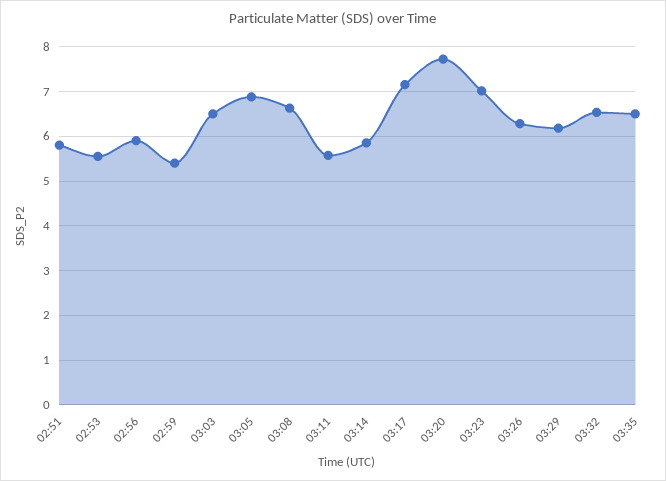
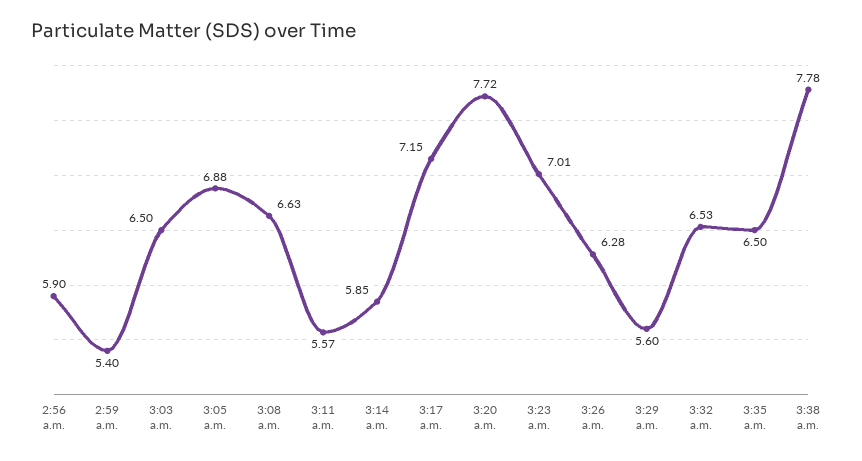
02:51: 5.8 -> none
02:53: 5.6 -> none
03:29: 6.2 -> 5.6
3:38 a.m.: none -> 7.78

